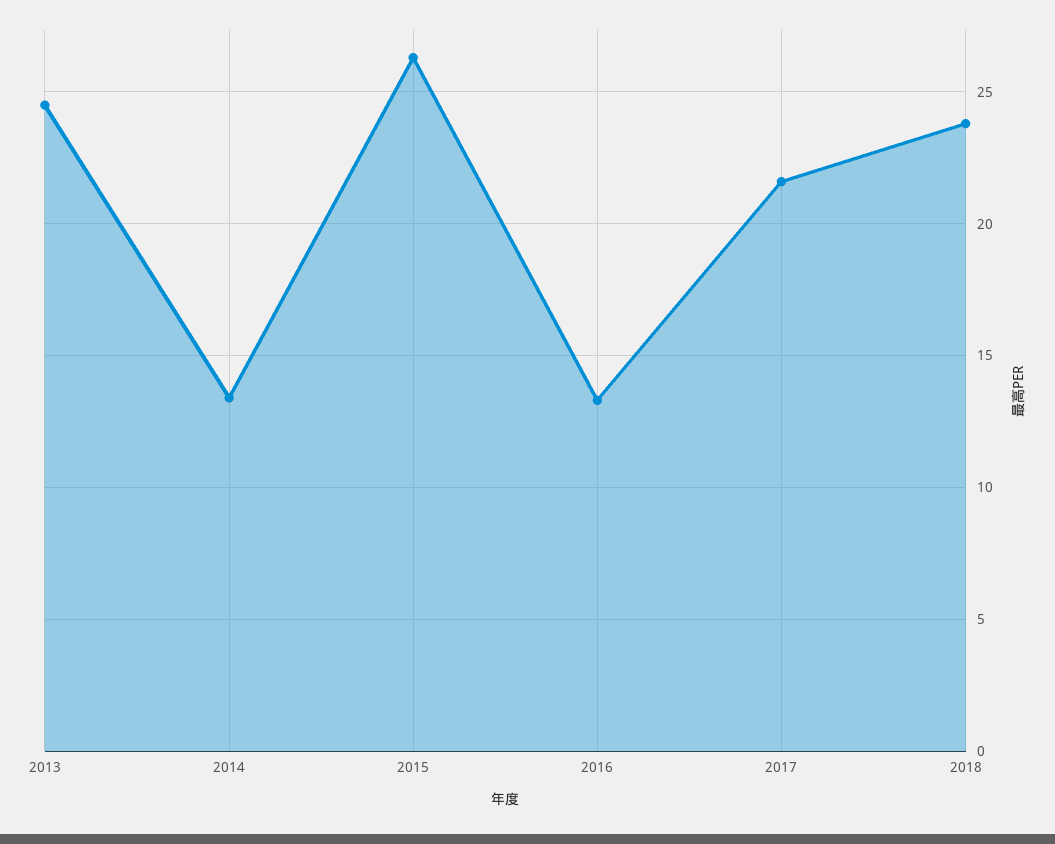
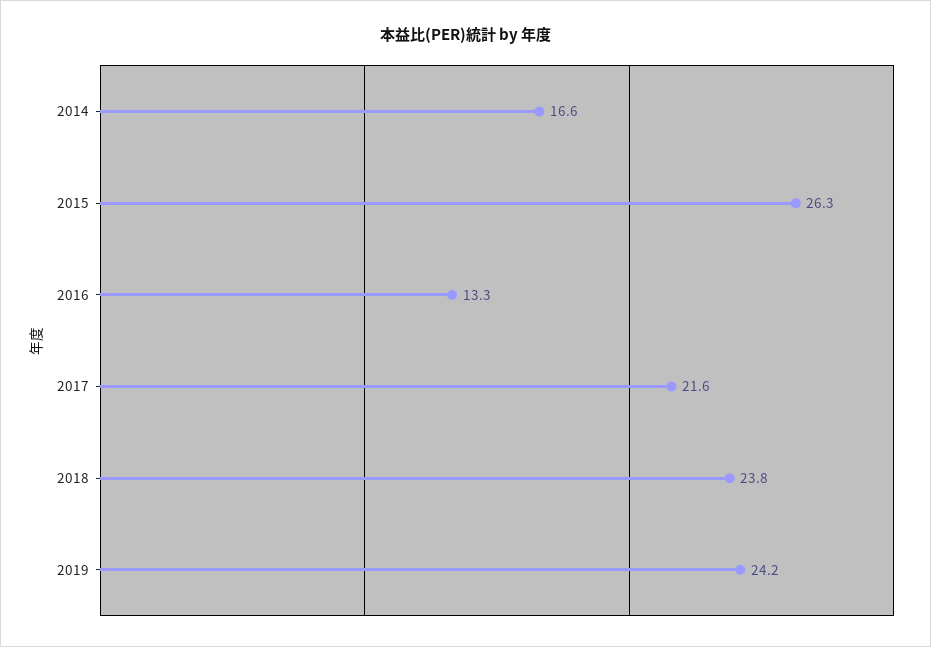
2013: 24.5 -> none
2014: 13.5 -> 16.6
2019: none -> 24.2

